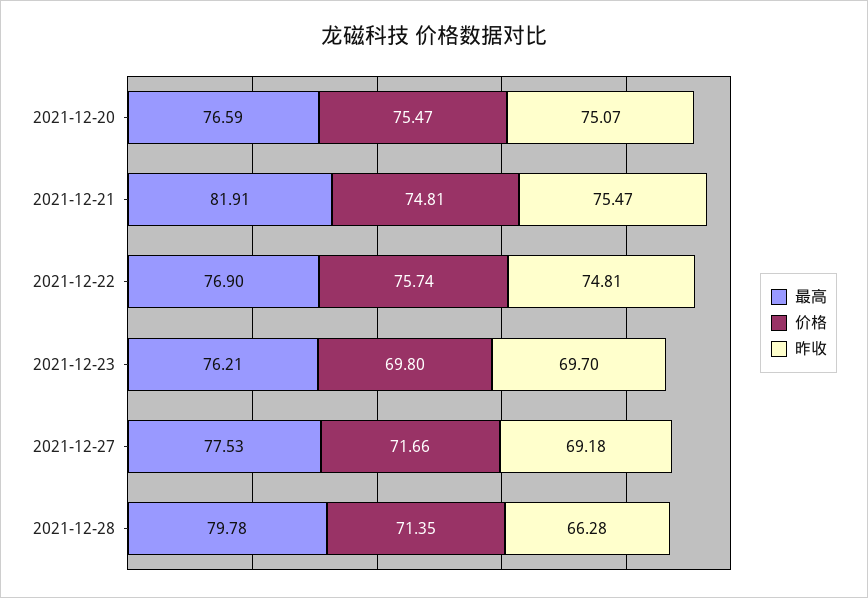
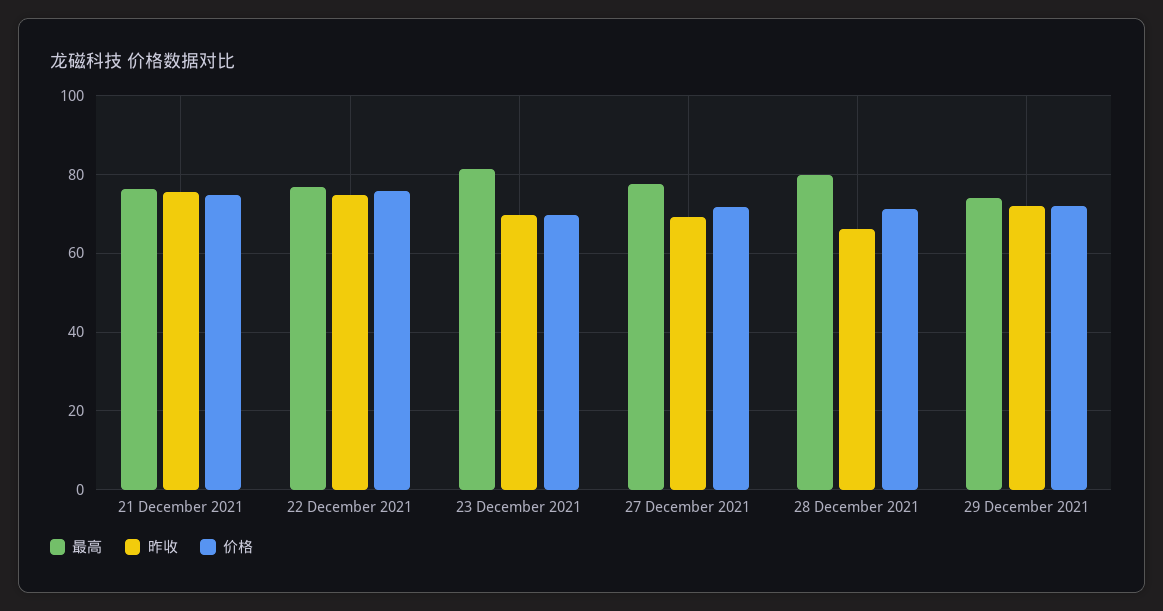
最高, 2021-12-20: 76.59 -> none
价格, 2021-12-20: 75.47 -> none
昨收, 2021-12-20: 75.07 -> none
最高, 2021-12-21: 81.91 -> 76
最高, 2021-12-23: 76.21 -> 82
最高, 29 December 2021: none -> 74
昨收, 29 December 2021: none -> 72
价格, 29 December 2021: none -> 72

